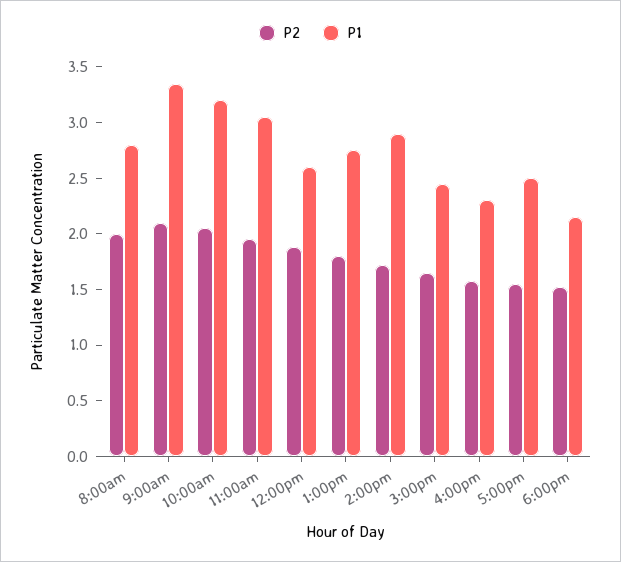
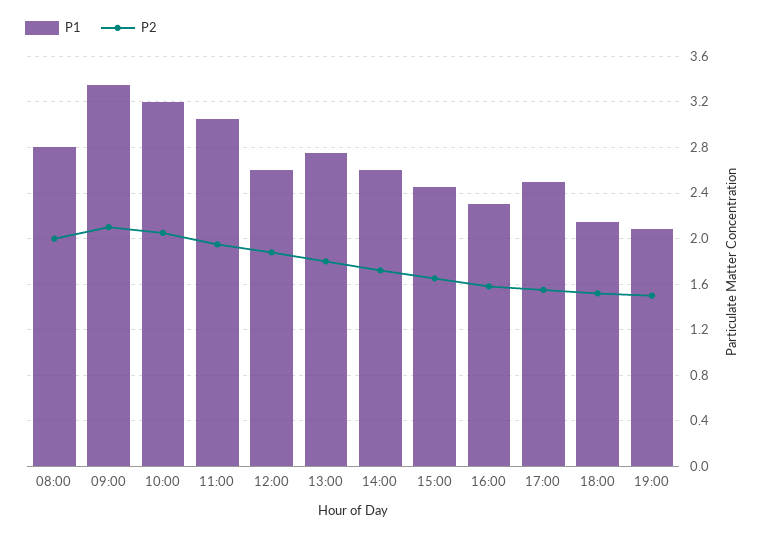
P1, 2:00pm: 2.9 -> 2.6
P1, 19:00: none -> 2.1
P2, 19:00: none -> 1.5

